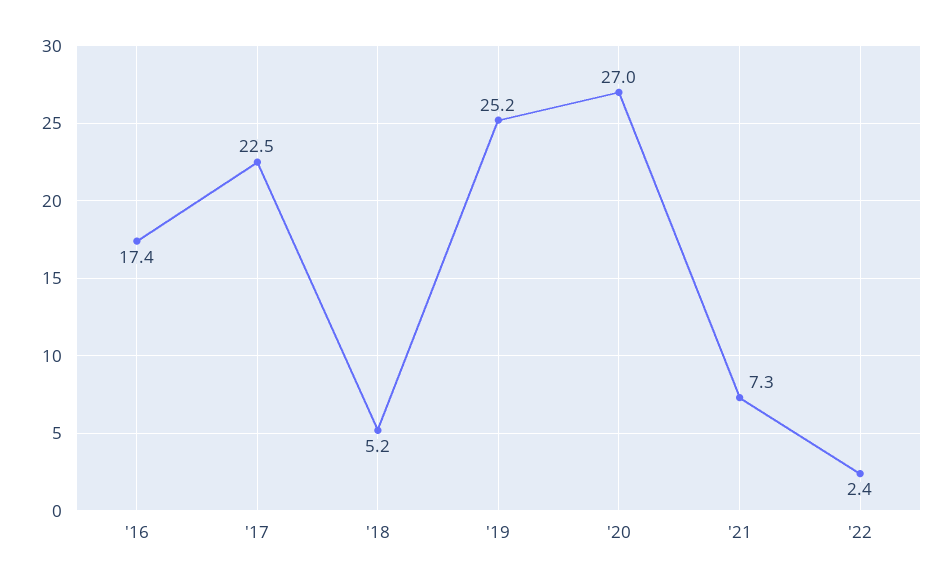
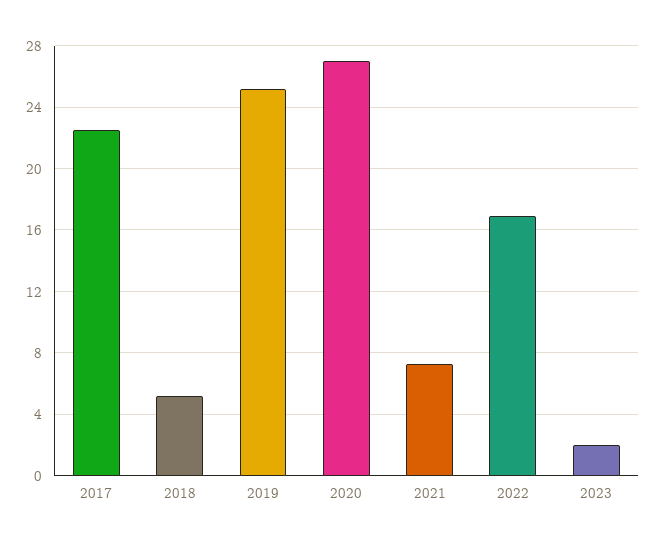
'16: 17.4 -> none
'22: 2.4 -> 17
2023: none -> 2

